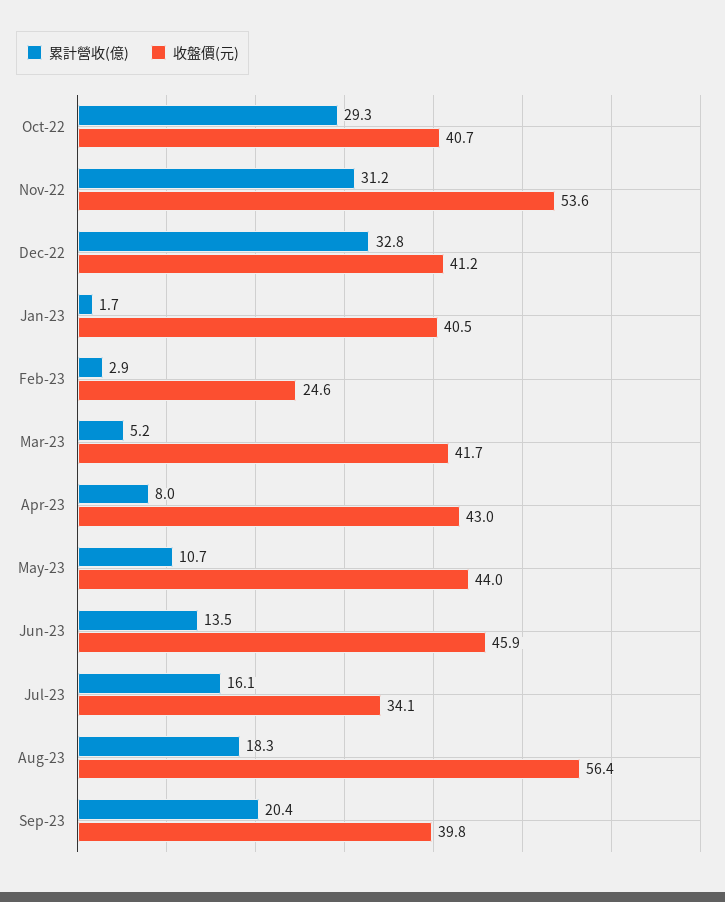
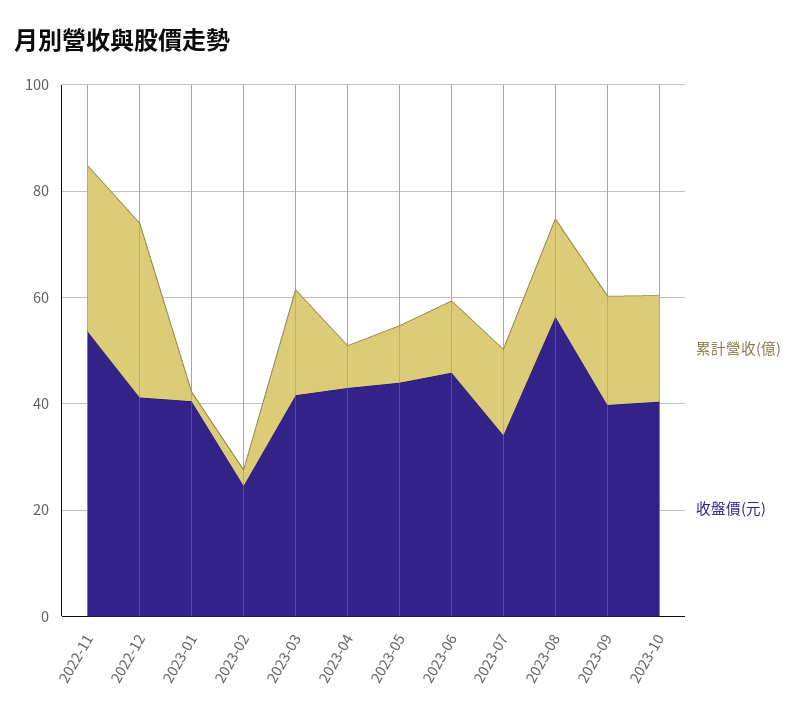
累計營收(億), Oct-22: 29.3 -> none
收盤價(元), Oct-22: 40.7 -> none
累計營收(億), Mar-23: 5.2 -> 20
累計營收(億), 2023-10: none -> 20
收盤價(元), 2023-10: none -> 40

